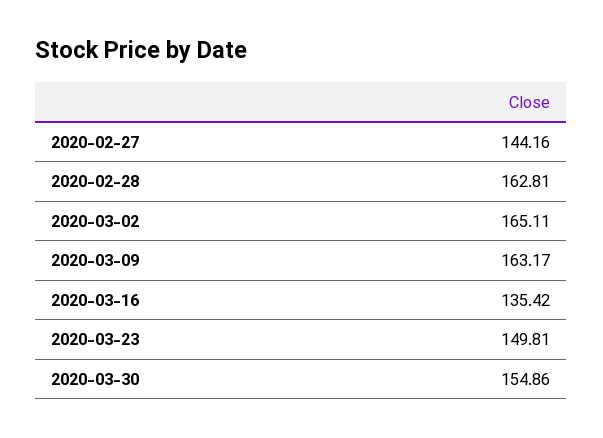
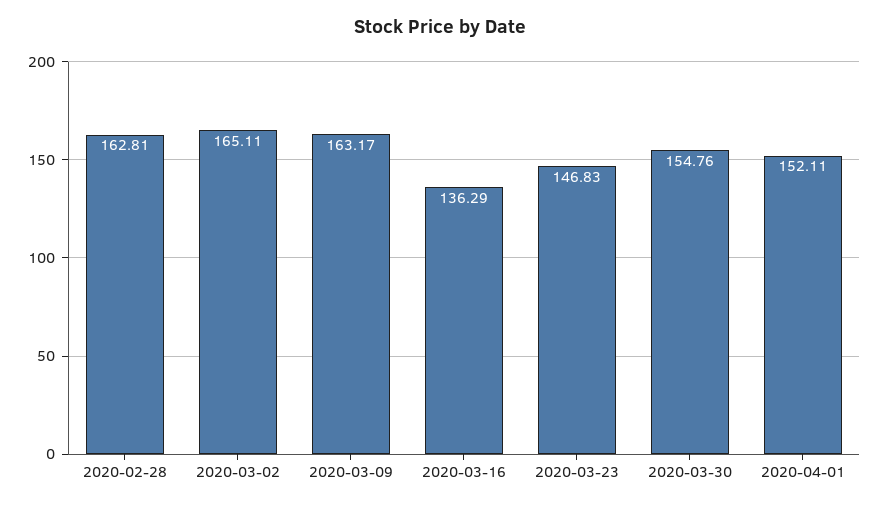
2020-02-27: 144.16 -> none
2020-03-16: 135.42 -> 136.29
2020-03-23: 149.81 -> 146.83
2020-03-30: 154.86 -> 154.76
2020-04-01: none -> 152.11

